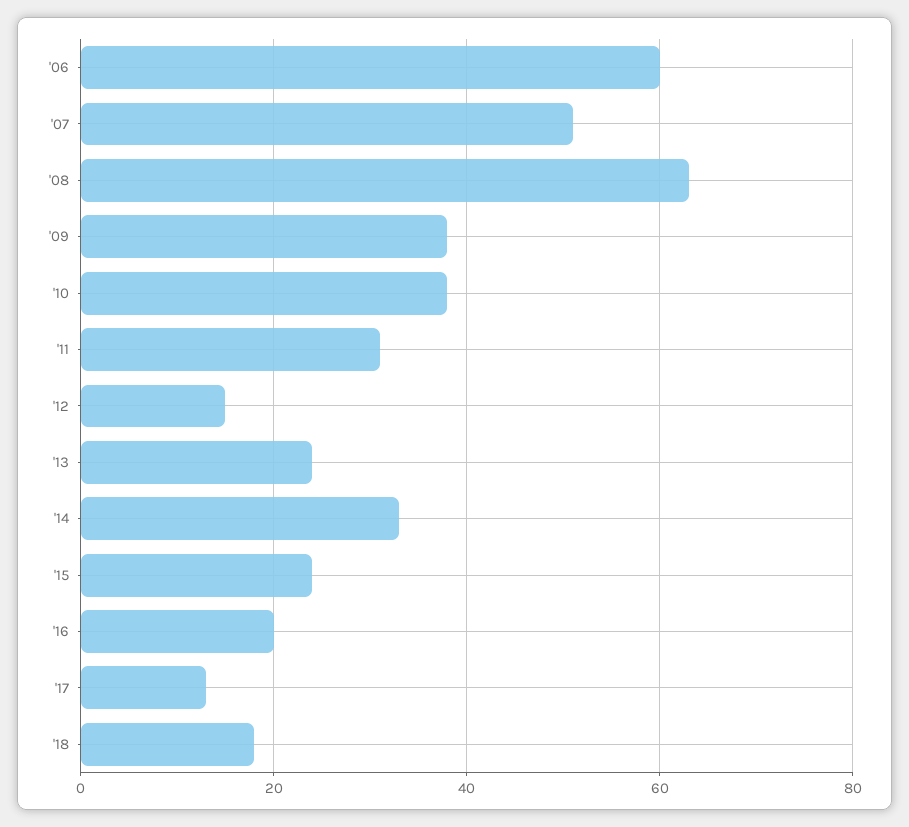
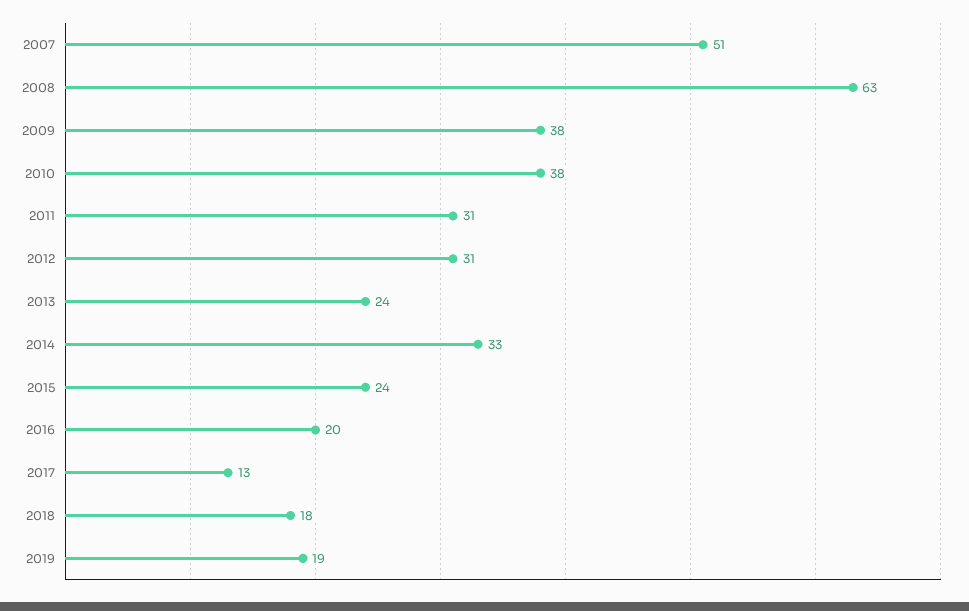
'06: 60 -> none
'12: 15 -> 31
2019: none -> 19

